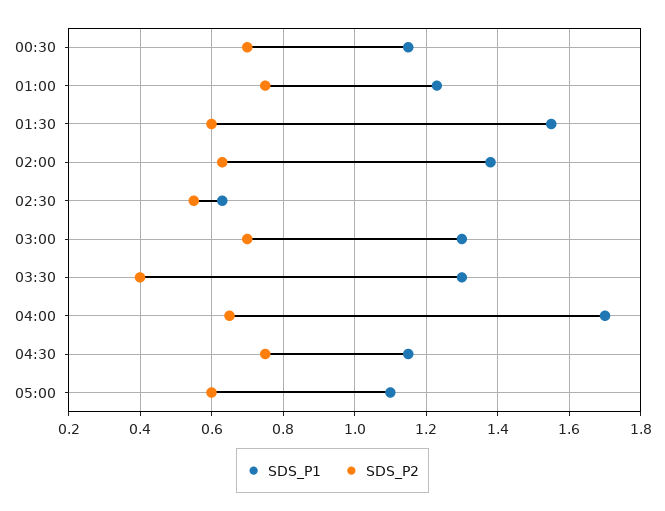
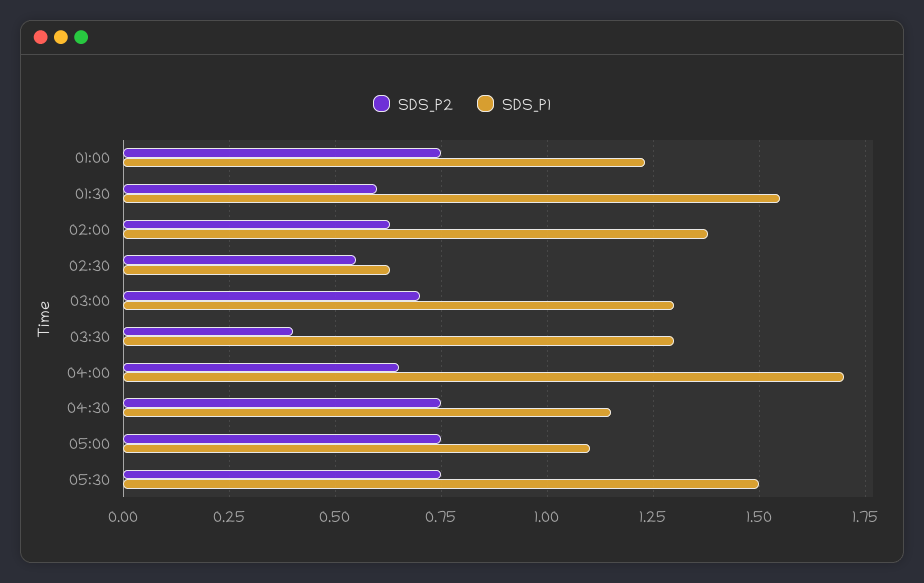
SDS_P1, 00:30: 1.15 -> none
SDS_P2, 00:30: 0.7 -> none
SDS_P2, 05:00: 0.6 -> 0.75
SDS_P2, 05:30: none -> 0.75
SDS_P1, 05:30: none -> 1.5

